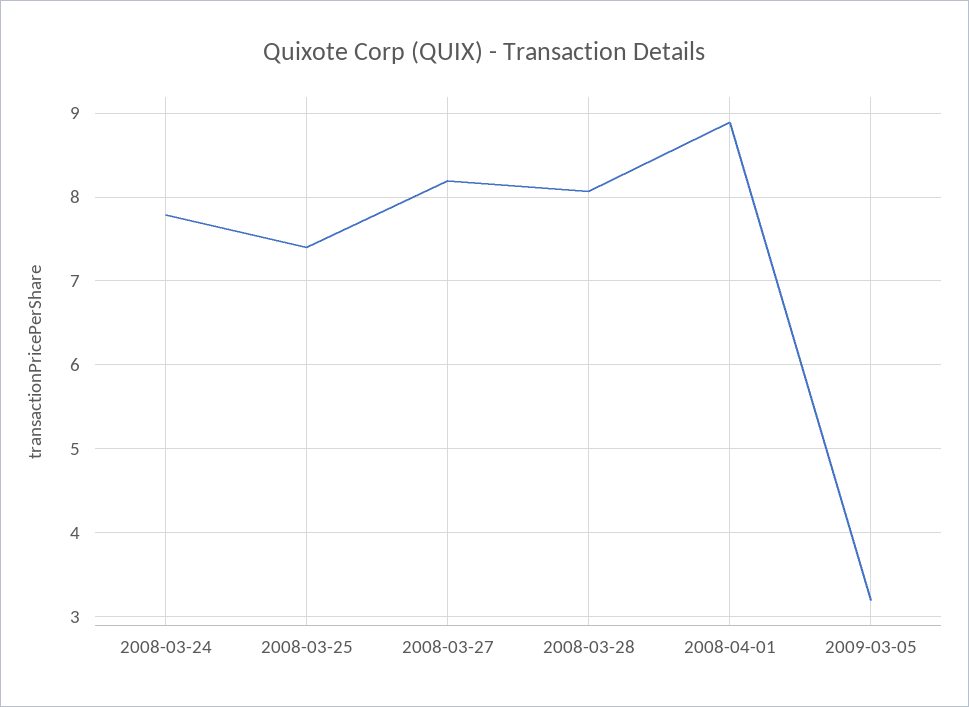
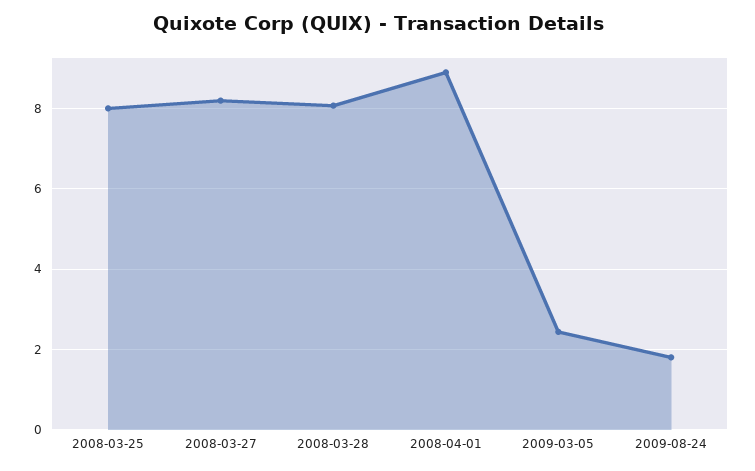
2008-03-24: 7.8 -> none
2008-03-25: 7.4 -> 8
2009-03-05: 3.2 -> 2.4
2009-08-24: none -> 1.8

